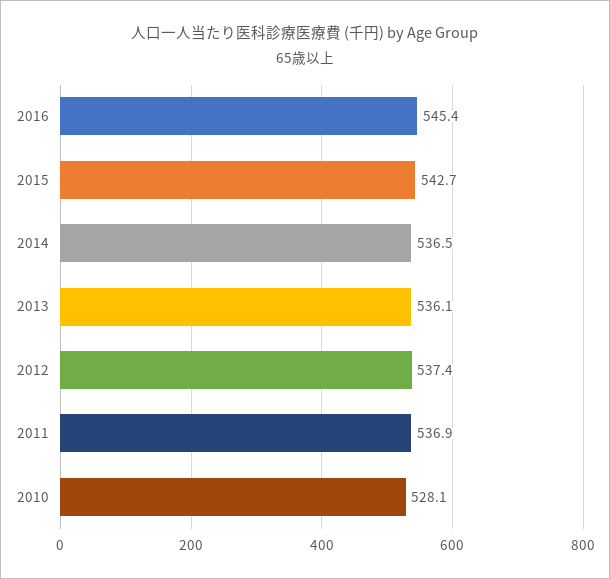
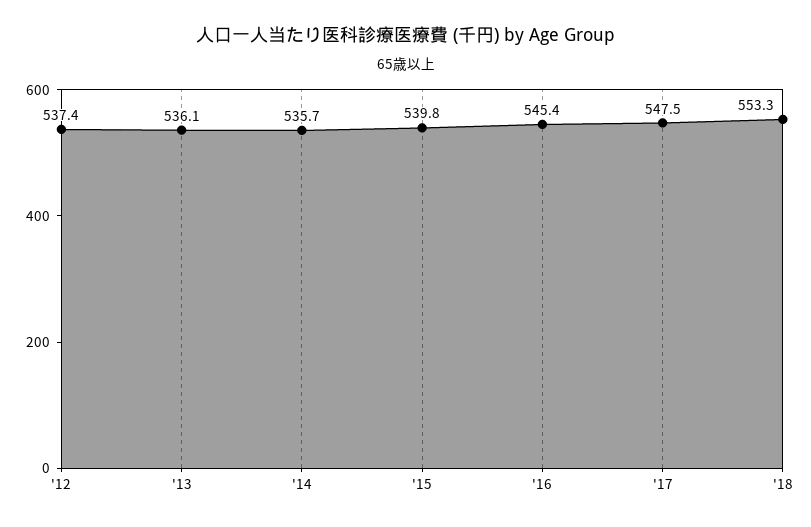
2015: 542.7 -> 539.8
2014: 536.5 -> 535.7
2011: 536.9 -> none
2010: 528.1 -> none
'17: none -> 547.5
'18: none -> 553.3

